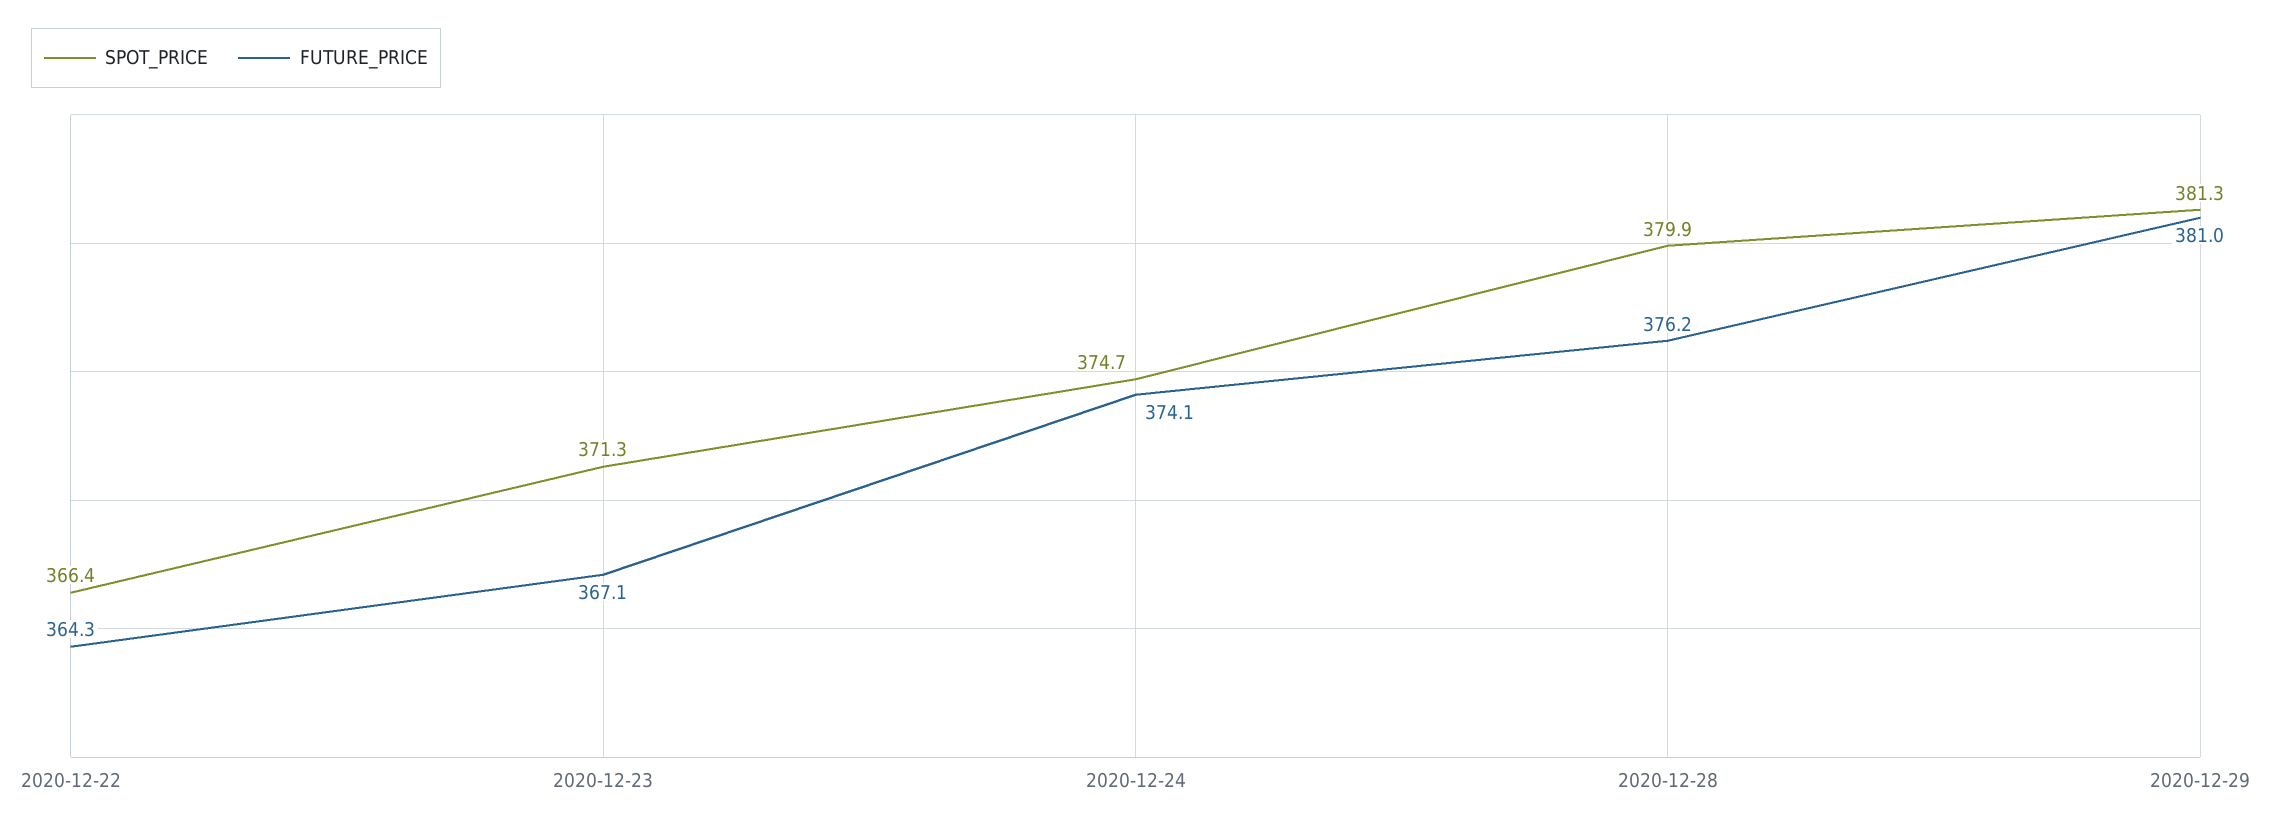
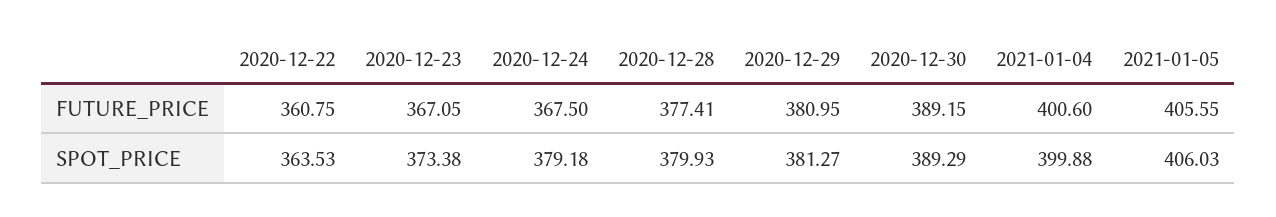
SPOT_PRICE, 2020-12-22: 366.4 -> 363.53
FUTURE_PRICE, 2020-12-22: 364.3 -> 360.75
SPOT_PRICE, 2020-12-23: 371.3 -> 373.38
SPOT_PRICE, 2020-12-24: 374.7 -> 379.18
FUTURE_PRICE, 2020-12-24: 374.1 -> 367.5
FUTURE_PRICE, 2020-12-28: 376.2 -> 377.41
FUTURE_PRICE, 2020-12-30: none -> 389.15
FUTURE_PRICE, 2021-01-04: none -> 400.6
FUTURE_PRICE, 2021-01-05: none -> 405.55
SPOT_PRICE, 2020-12-30: none -> 389.29
SPOT_PRICE, 2021-01-04: none -> 399.88
SPOT_PRICE, 2021-01-05: none -> 406.03

